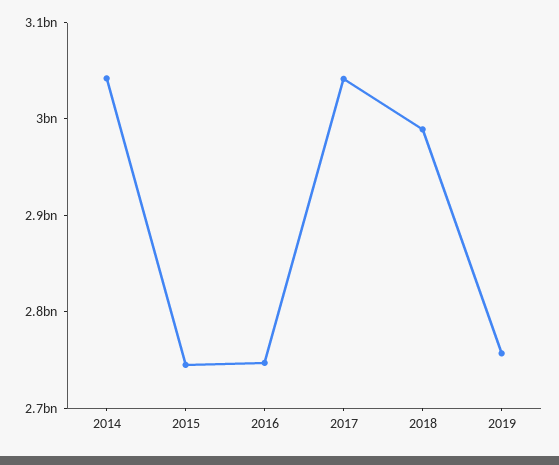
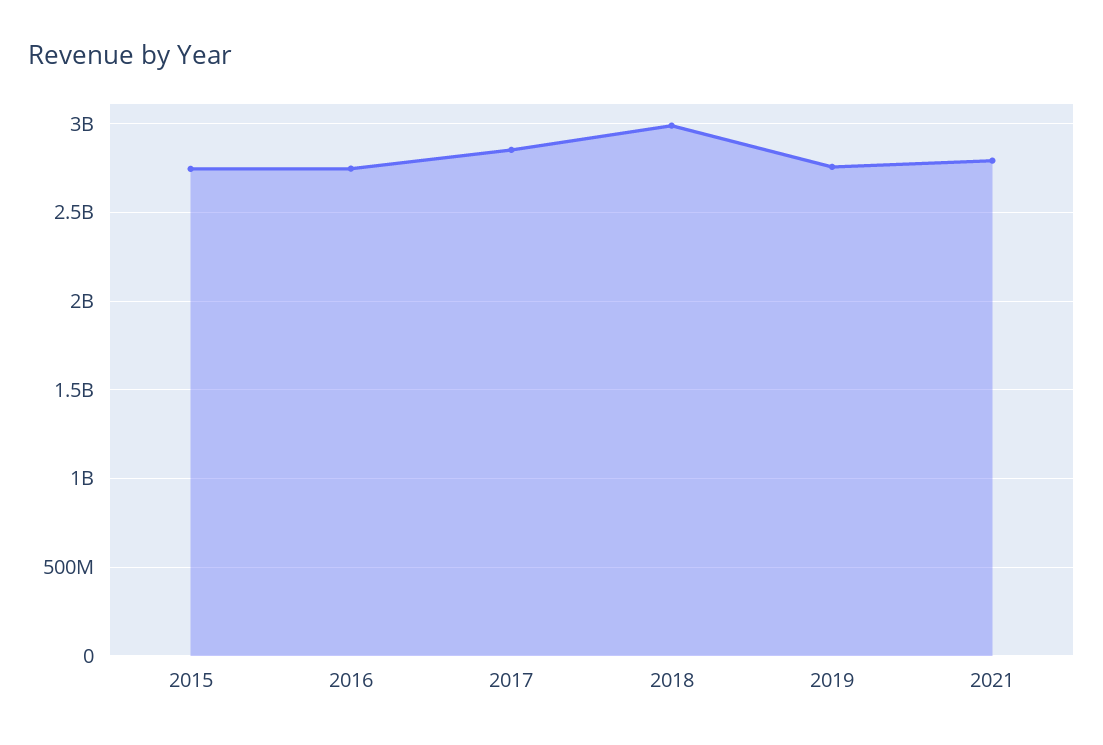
2014: 3040000000 -> none
2017: 3040000000 -> 2850000000
2021: none -> 2800000000

